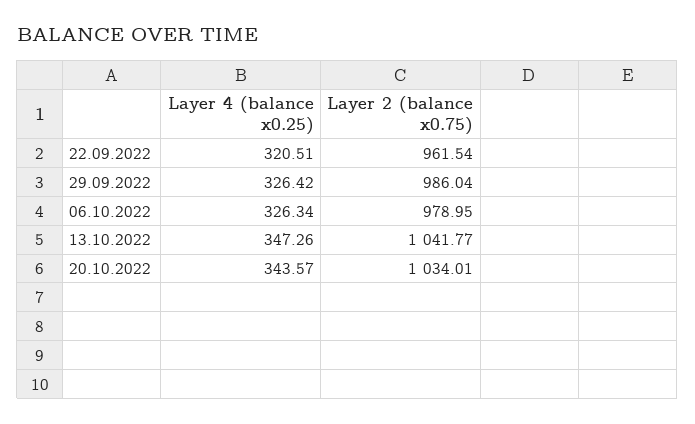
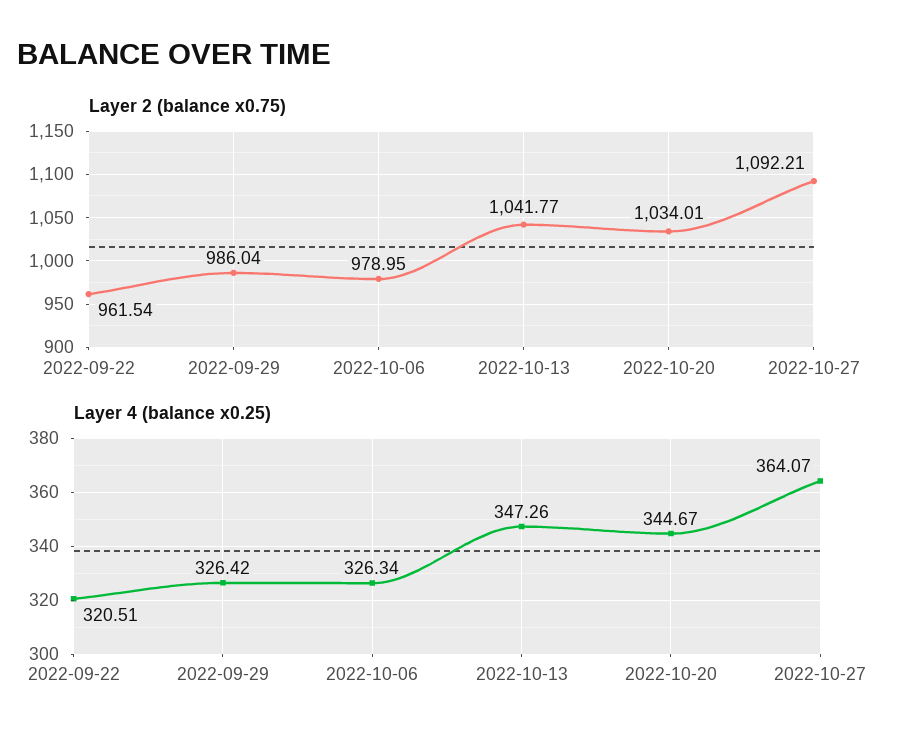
Layer 4 (balance x0.25), 20.10.2022: 343.57 -> 344.67
Layer 2 (balance x0.75), 2022-10-27: none -> 1092.21
Layer 4 (balance x0.25), 2022-10-27: none -> 364.07

